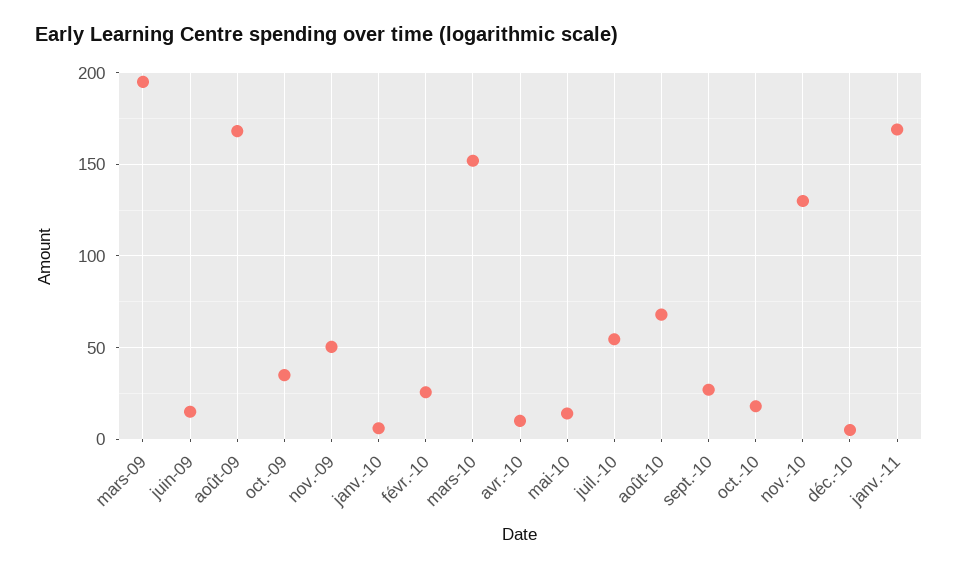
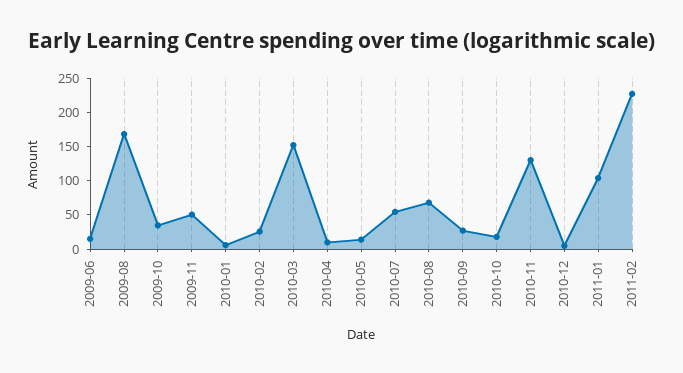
mars-09: 195 -> none
janv.-11: 170 -> 100
2011-02: none -> 225

